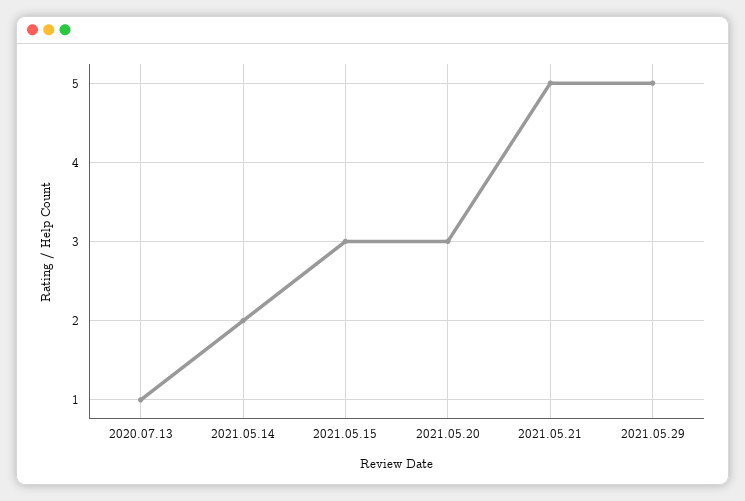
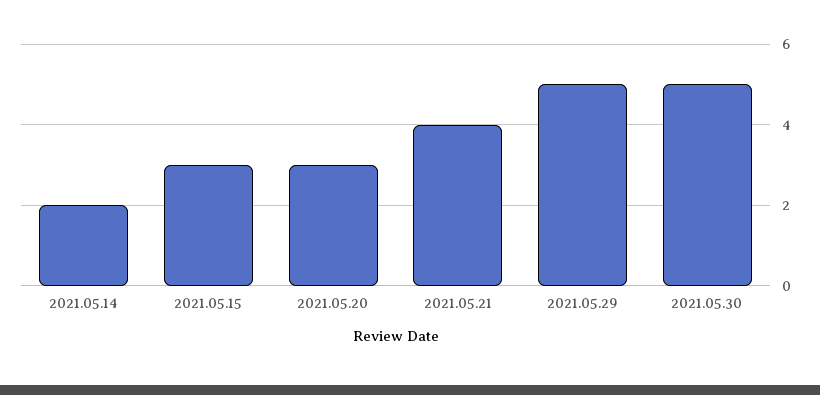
2020.07.13: 1 -> none
2021.05.21: 5 -> 4
2021.05.30: none -> 5

